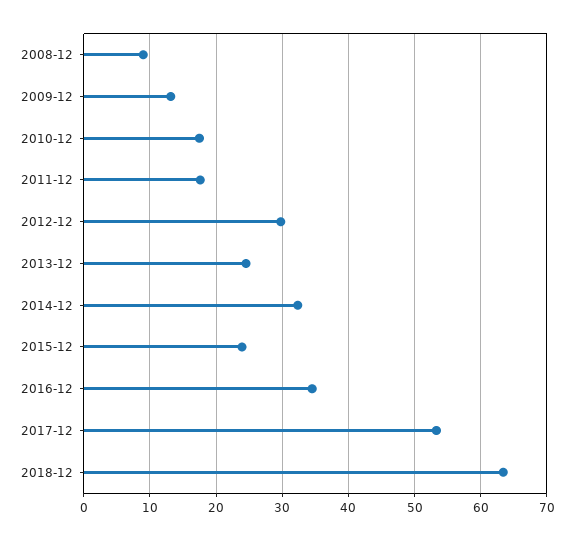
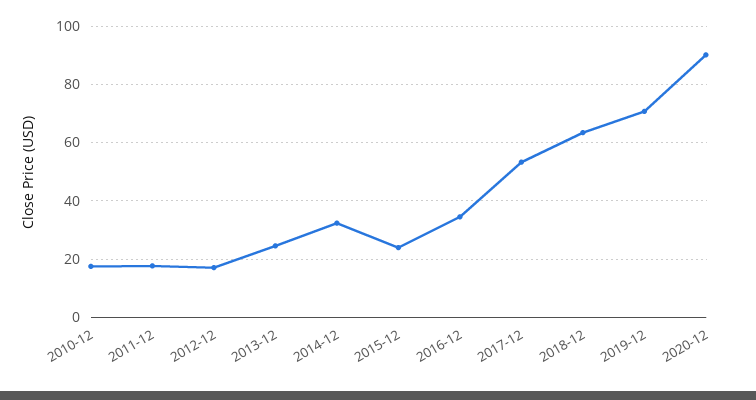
2008-12: 9 -> none
2009-12: 13 -> none
2012-12: 30 -> 17.5
2019-12: none -> 70
2020-12: none -> 90

